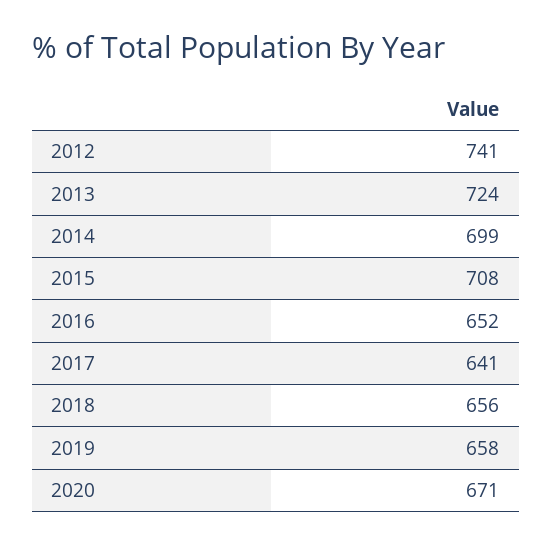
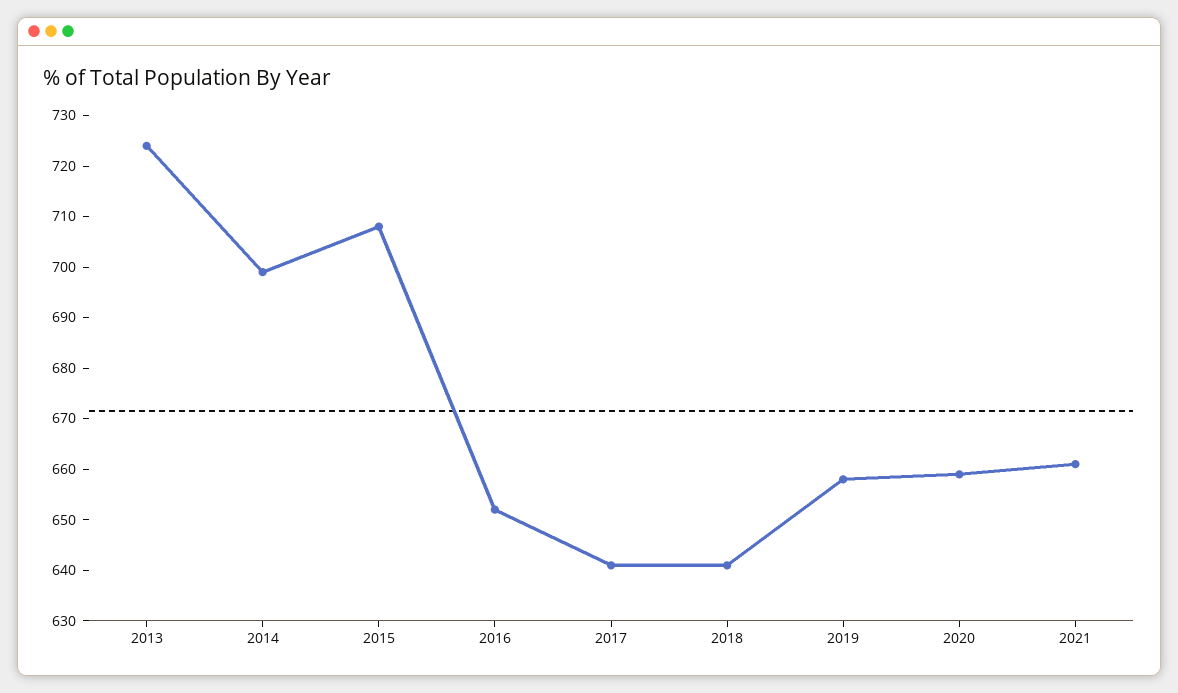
2012: 741 -> none
2018: 656 -> 640
2020: 671 -> 660
2021: none -> 660

